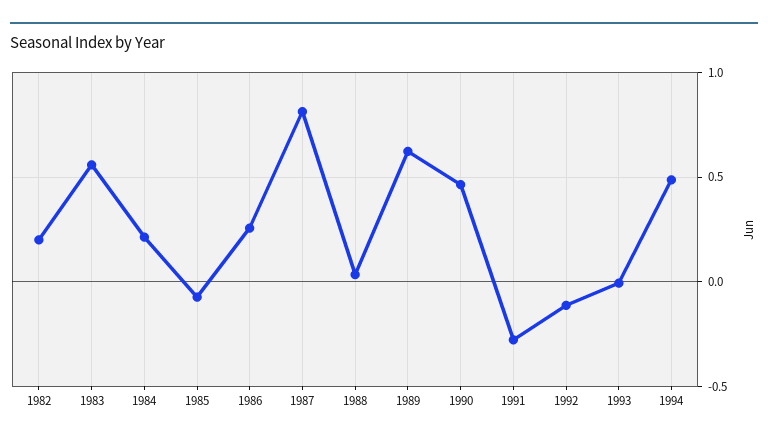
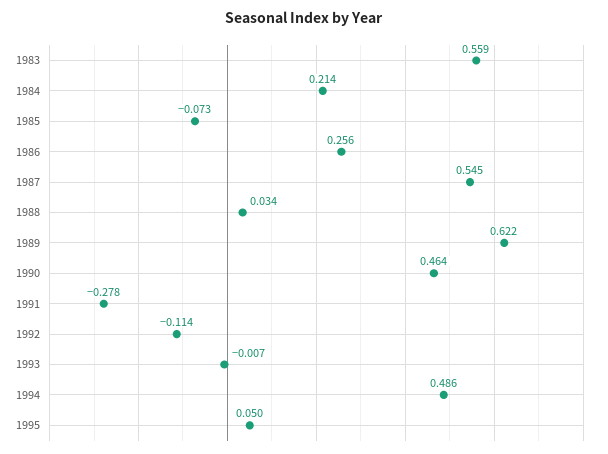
1982: 0.2 -> none
1987: 0.8 -> 0.545
1995: none -> 0.05

